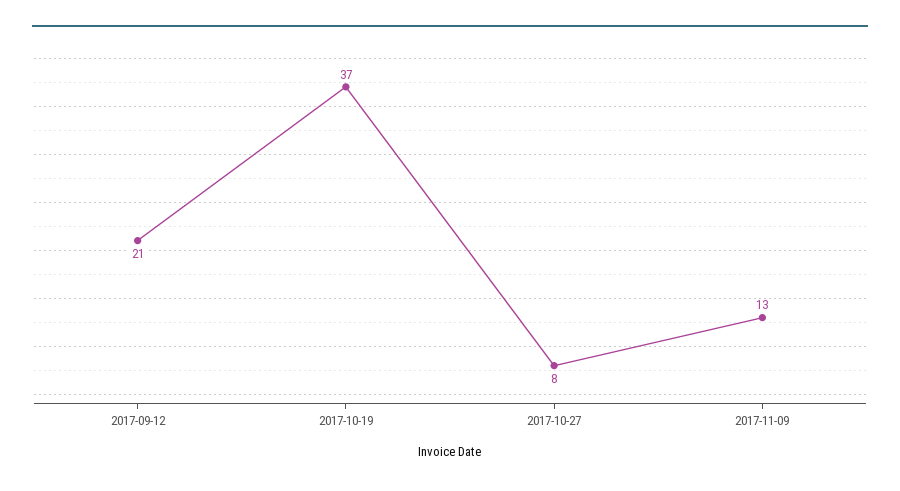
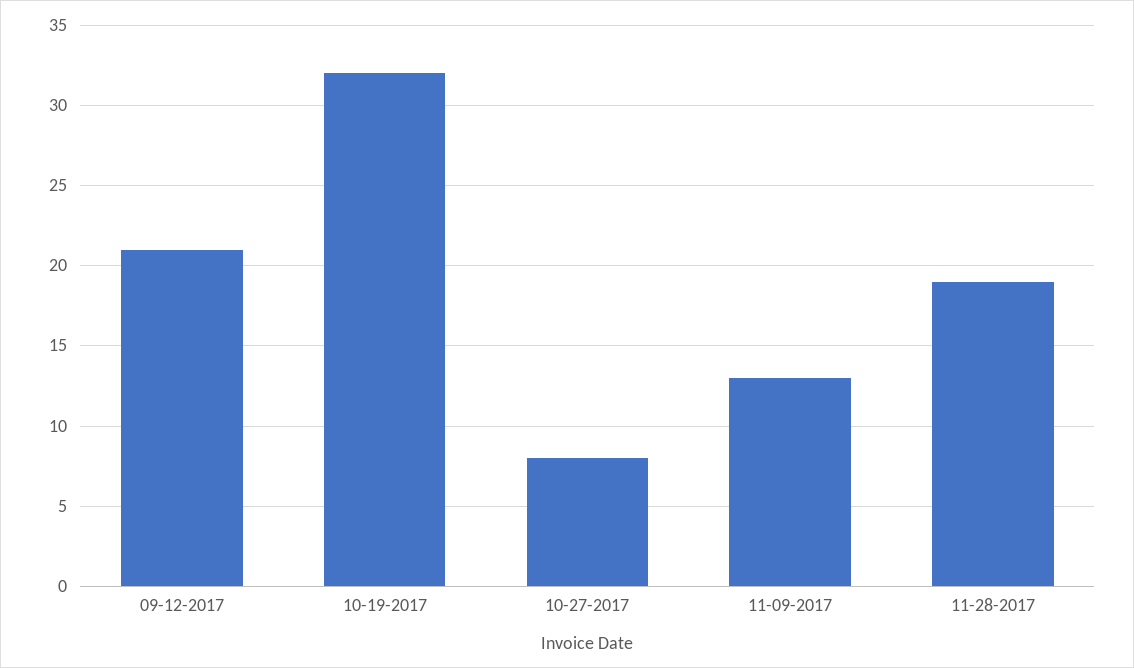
2017-10-19: 37 -> 32
11-28-2017: none -> 19

